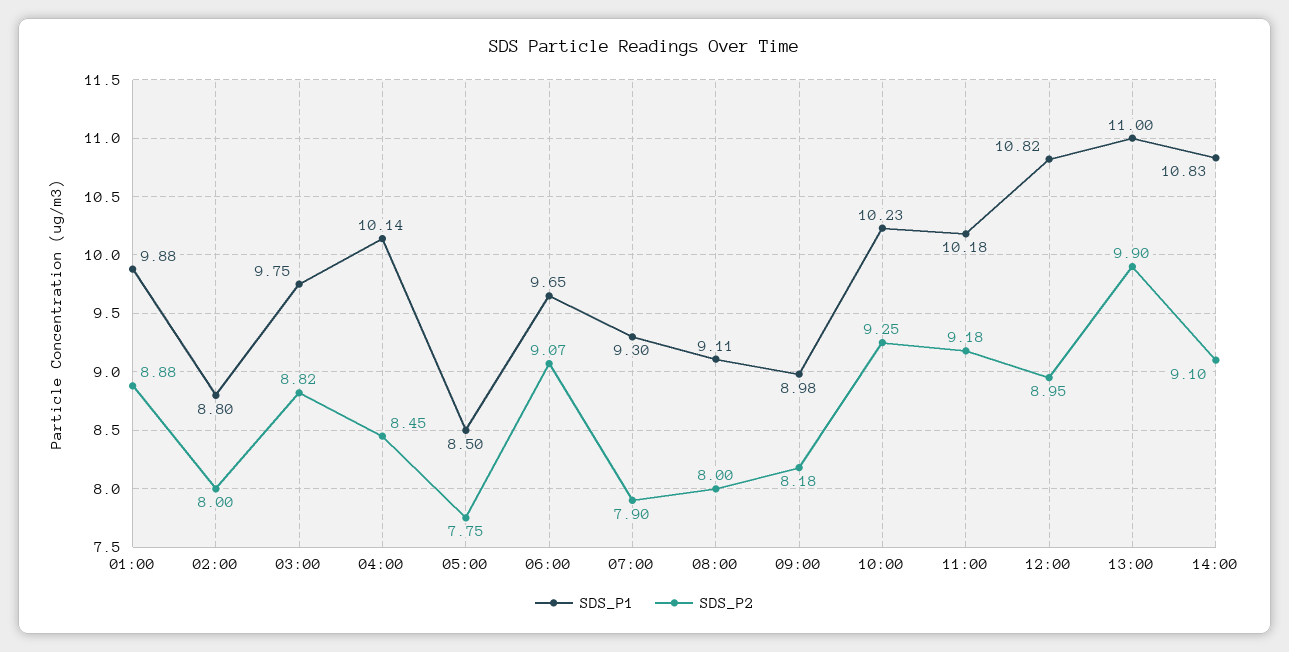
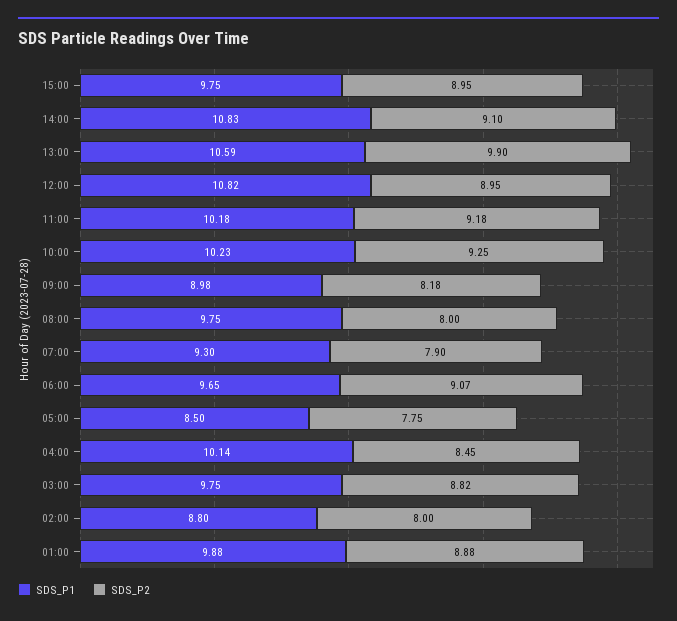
SDS_P1, 08:00: 9.11 -> 9.75
SDS_P1, 13:00: 11 -> 10.59
SDS_P1, 15:00: none -> 9.75
SDS_P2, 15:00: none -> 8.95

